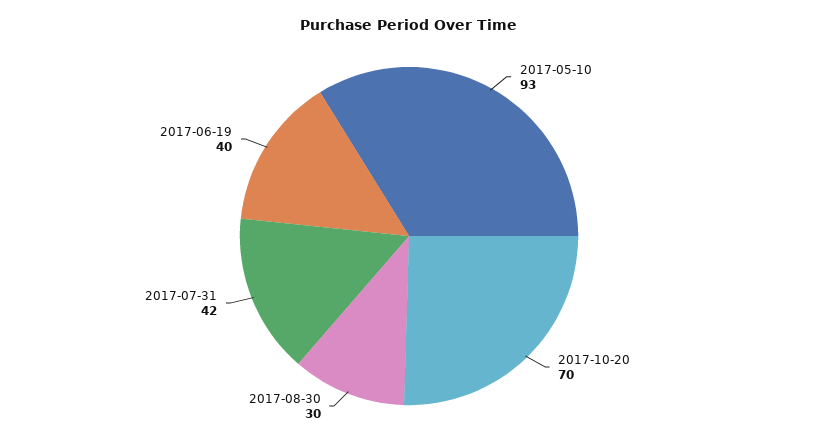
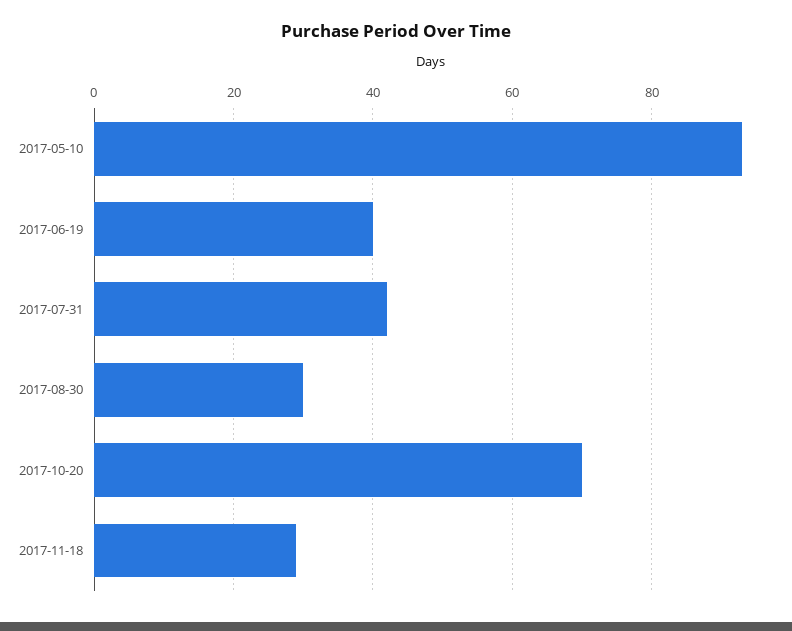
2017-11-18: none -> 30

